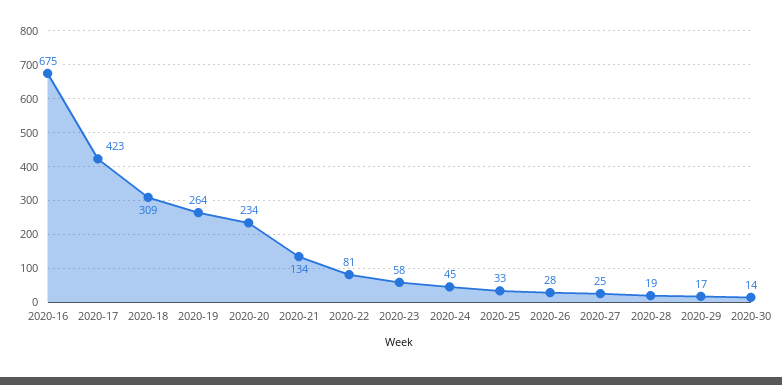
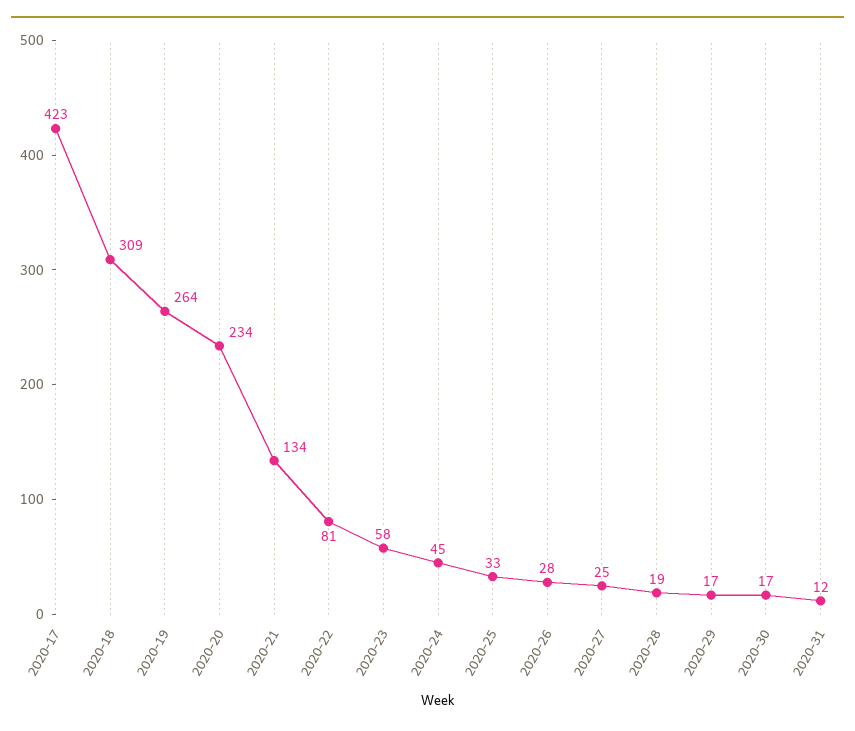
2020-16: 675 -> none
2020-30: 14 -> 17
2020-31: none -> 12

